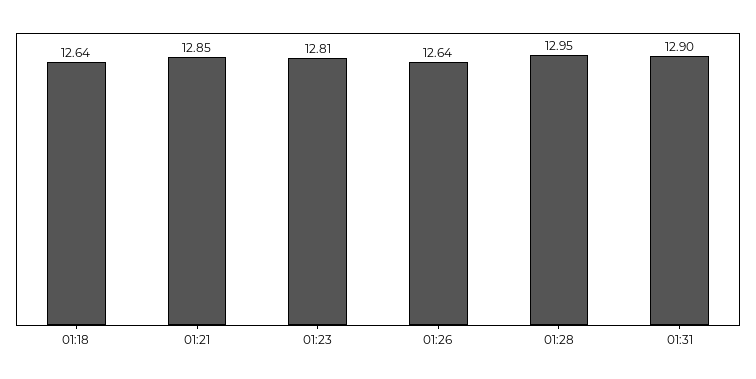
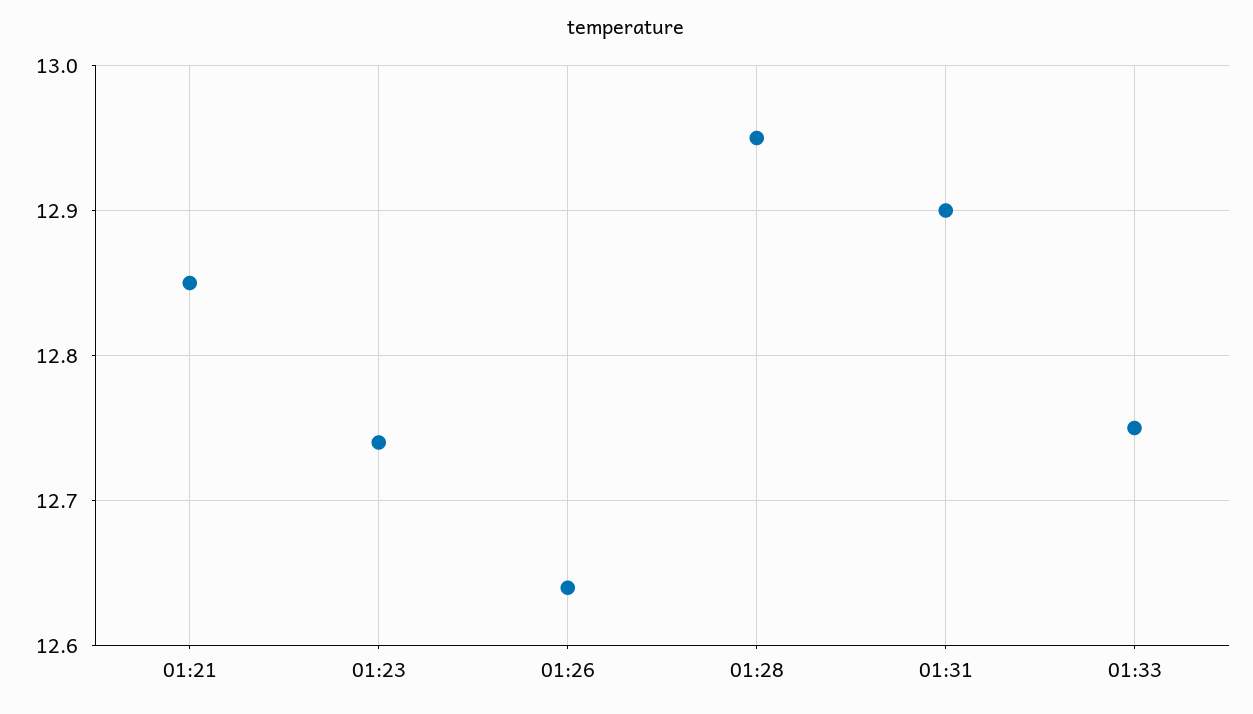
01:18: 12.64 -> none
01:23: 12.81 -> 12.74
01:33: none -> 12.75

